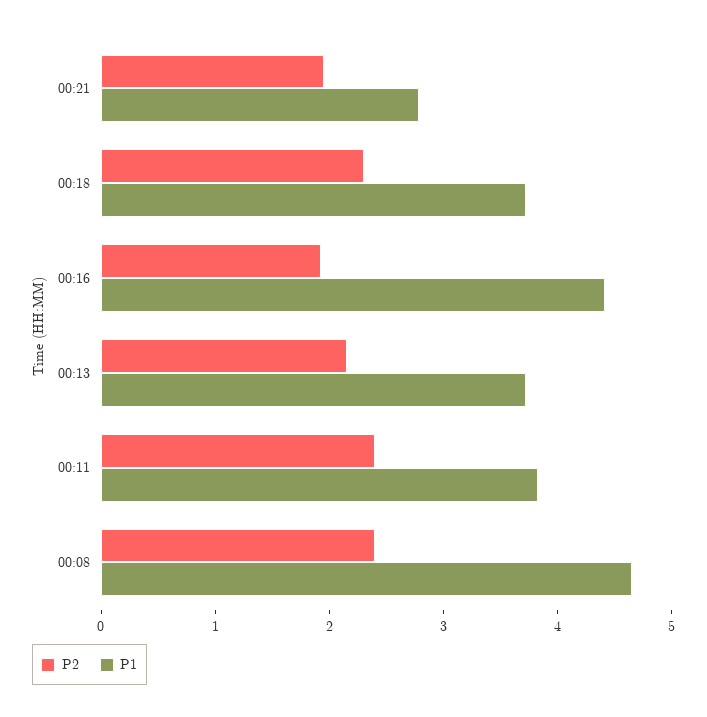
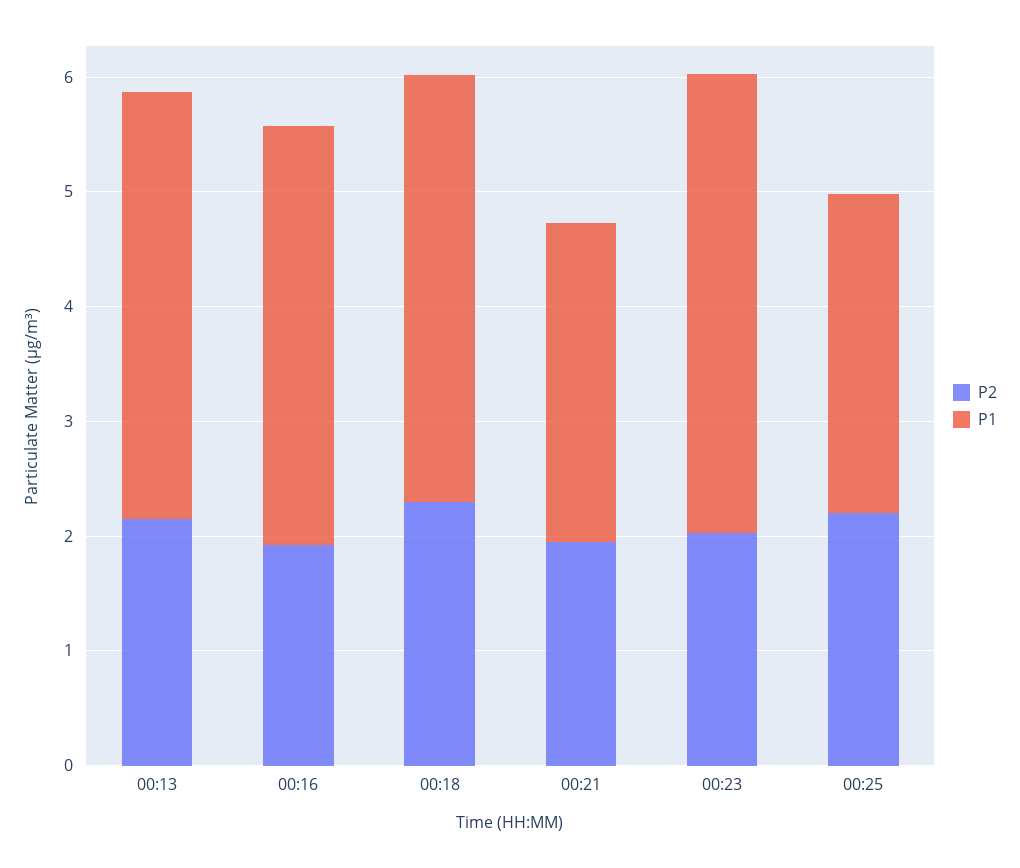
P1, 00:16: 4.4 -> 3.6
P2, 00:11: 2.4 -> none
P1, 00:11: 3.8 -> none
P2, 00:08: 2.4 -> none
P1, 00:08: 4.6 -> none
P2, 00:23: none -> 2
P1, 00:23: none -> 4
P2, 00:25: none -> 2.2
P1, 00:25: none -> 2.8

